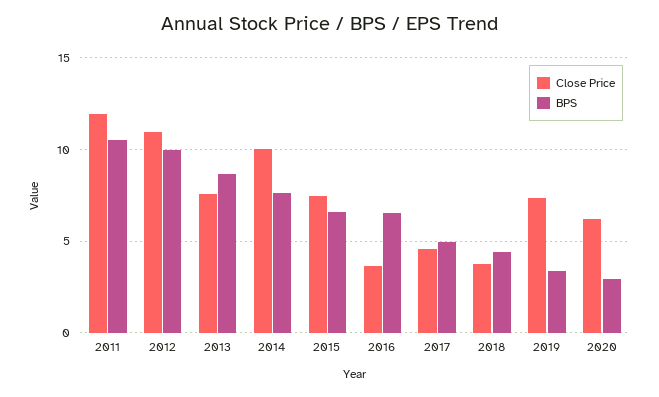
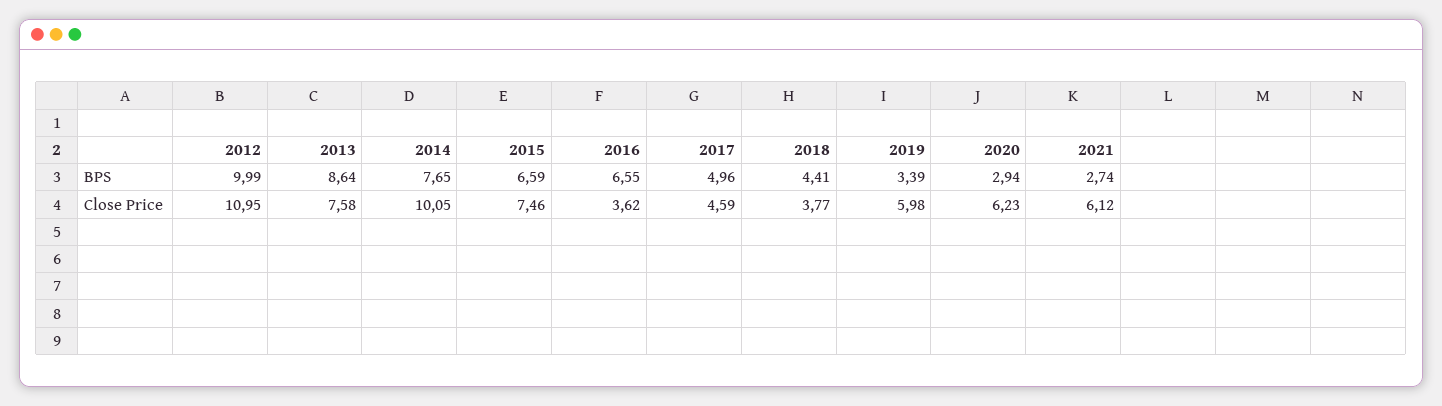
Close Price, 2011: 12 -> none
BPS, 2011: 10.5 -> none
Close Price, 2019: 7.5 -> 5.98
BPS, 2021: none -> 2.74
Close Price, 2021: none -> 6.12

